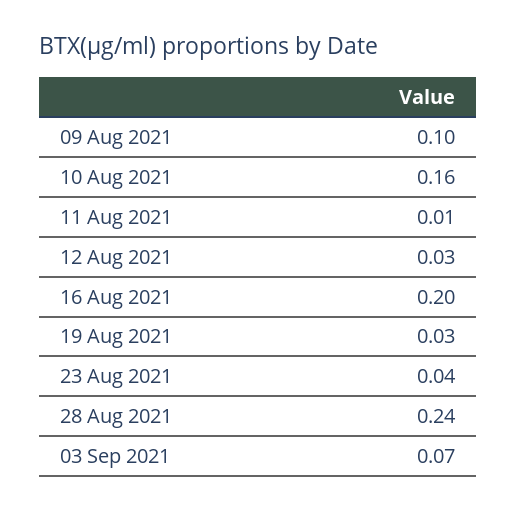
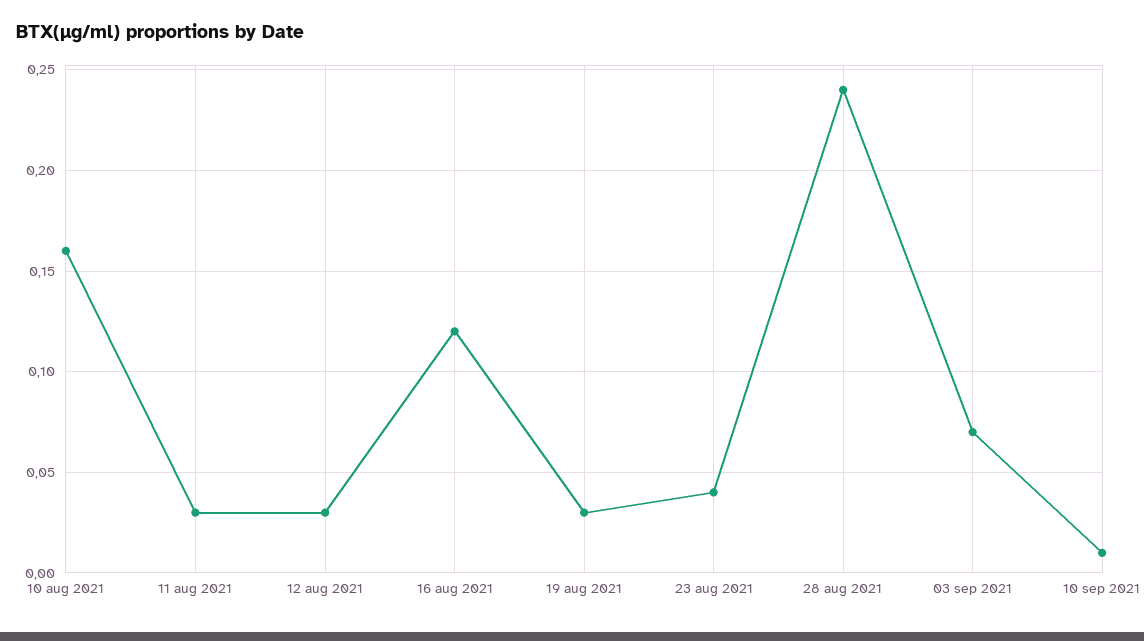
09 Aug 2021: 0.1 -> none
11 Aug 2021: 0.01 -> 0.03
16 Aug 2021: 0.2 -> 0.12
10 sep 2021: none -> 0.01

